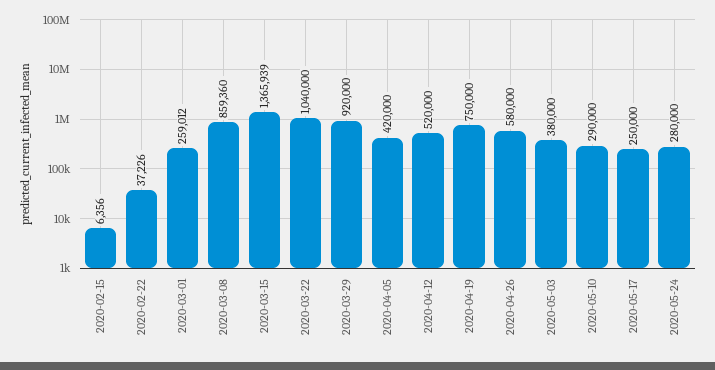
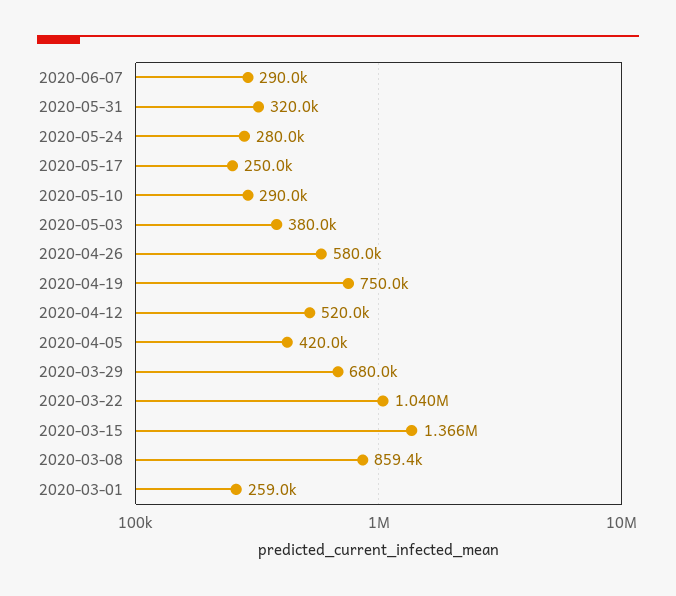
2020-02-15: 6356 -> none
2020-02-22: 37226 -> none
2020-03-29: 920000 -> 680000
2020-06-07: none -> 290000
2020-05-31: none -> 320000

